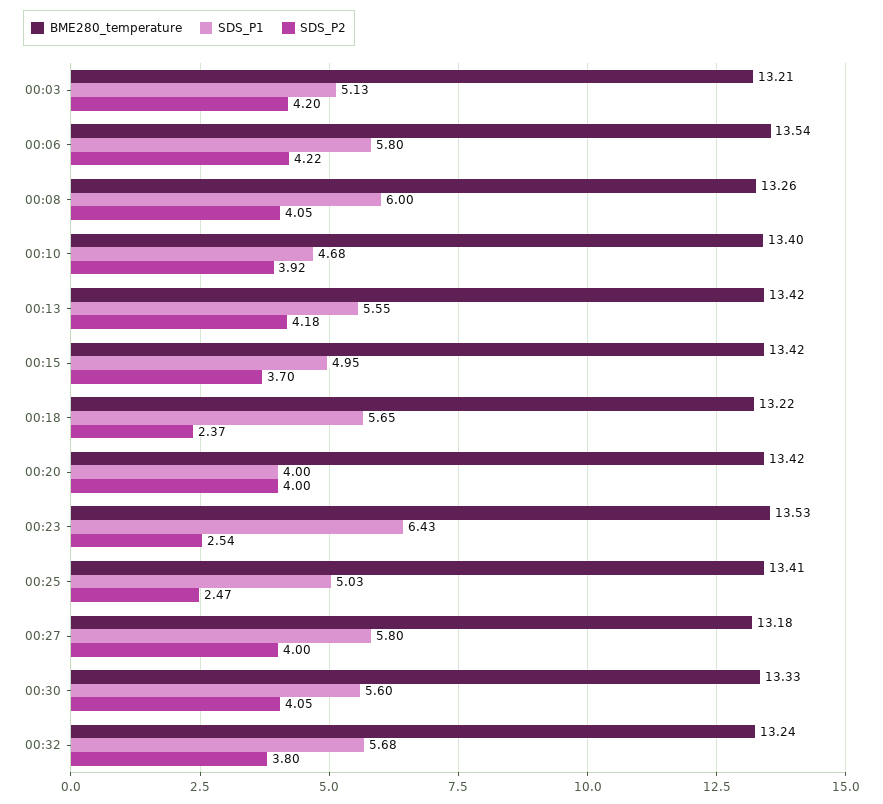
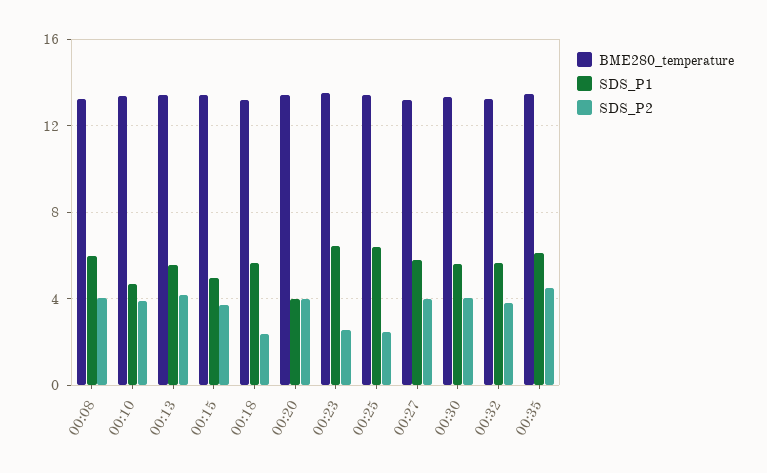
BME280_temperature, 00:03: 13.21 -> none
SDS_P1, 00:03: 5.13 -> none
SDS_P2, 00:03: 4.2 -> none
BME280_temperature, 00:06: 13.54 -> none
SDS_P1, 00:06: 5.8 -> none
SDS_P2, 00:06: 4.22 -> none
SDS_P1, 00:25: 5.03 -> 6.5
BME280_temperature, 00:35: none -> 13.5
SDS_P1, 00:35: none -> 6
SDS_P2, 00:35: none -> 4.5

